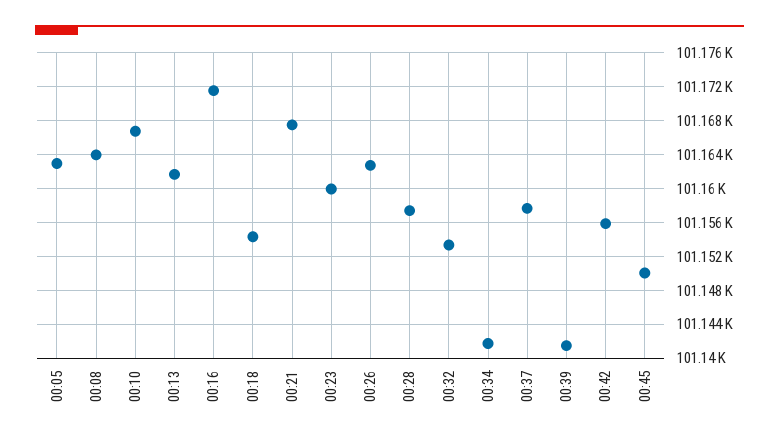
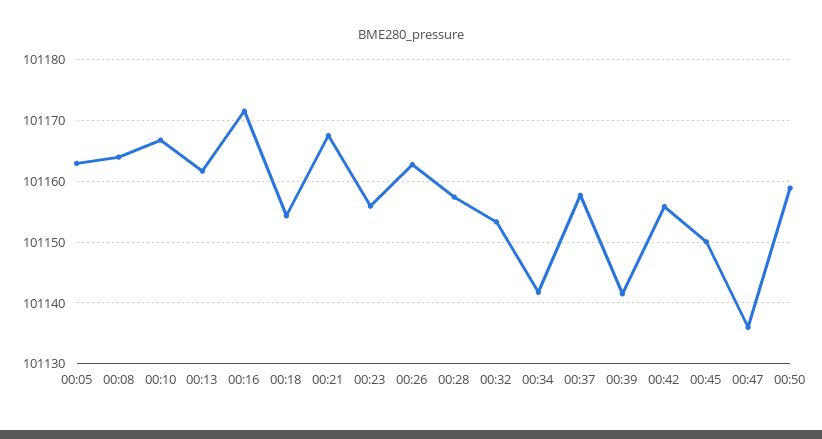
00:23: 101160 -> 101156
00:47: none -> 101136
00:50: none -> 101159

